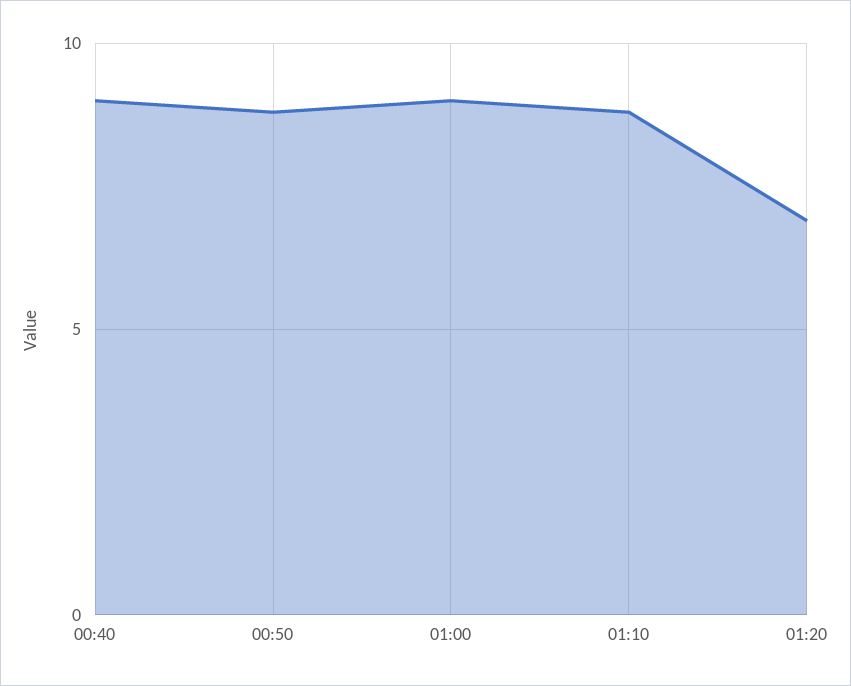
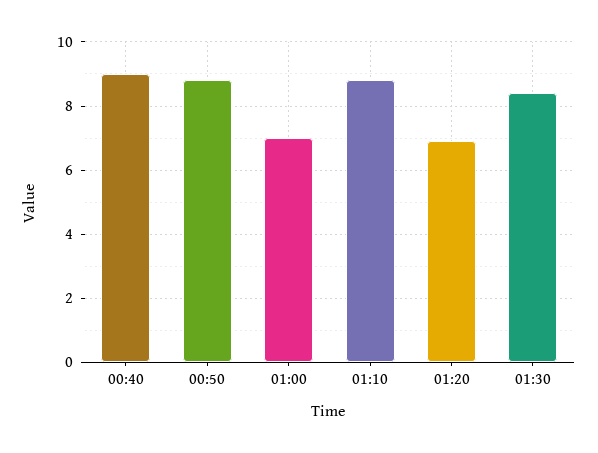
01:00: 9 -> 7
01:30: none -> 8.5

